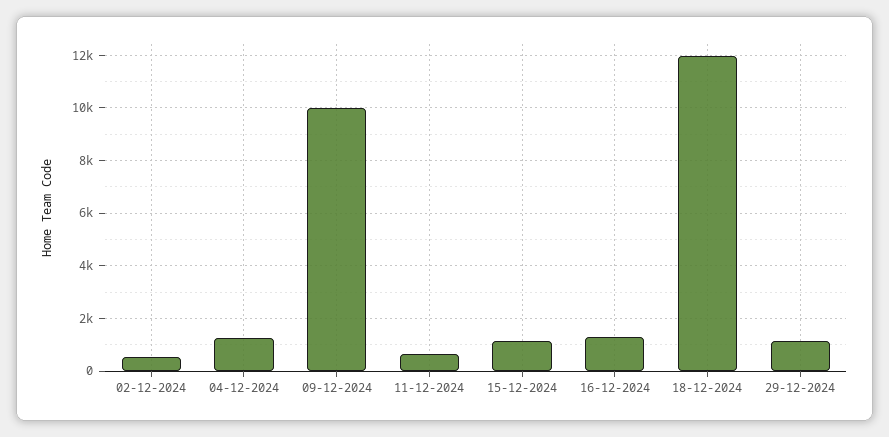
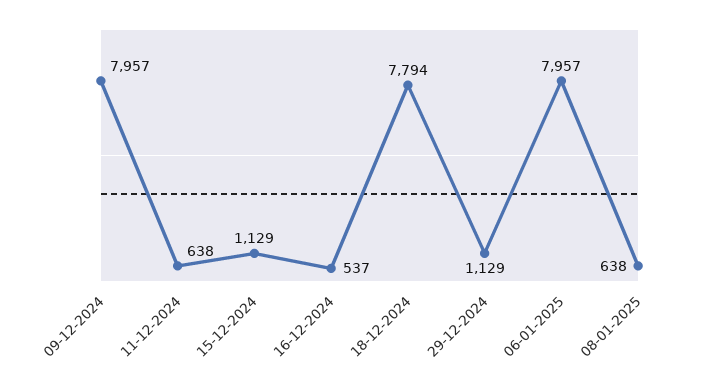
02-12-2024: 500 -> none
04-12-2024: 1250 -> none
09-12-2024: 10000 -> 7957
16-12-2024: 1250 -> 537
18-12-2024: 12000 -> 7794
06-01-2025: none -> 7957
08-01-2025: none -> 638

